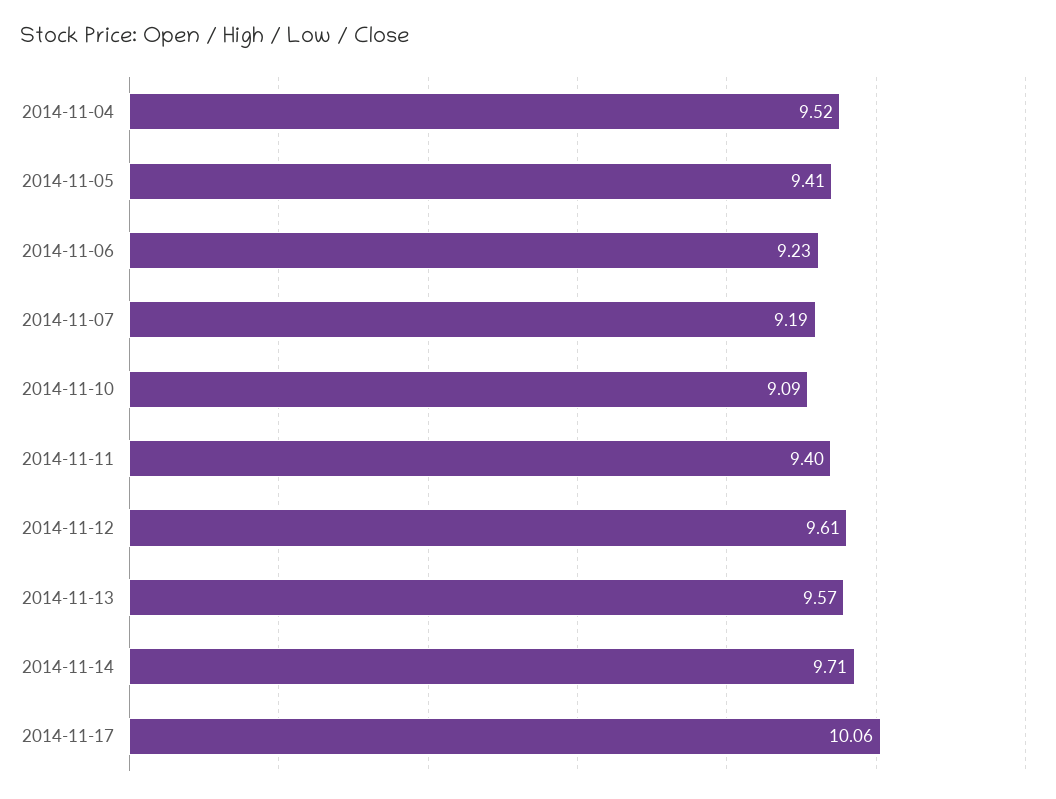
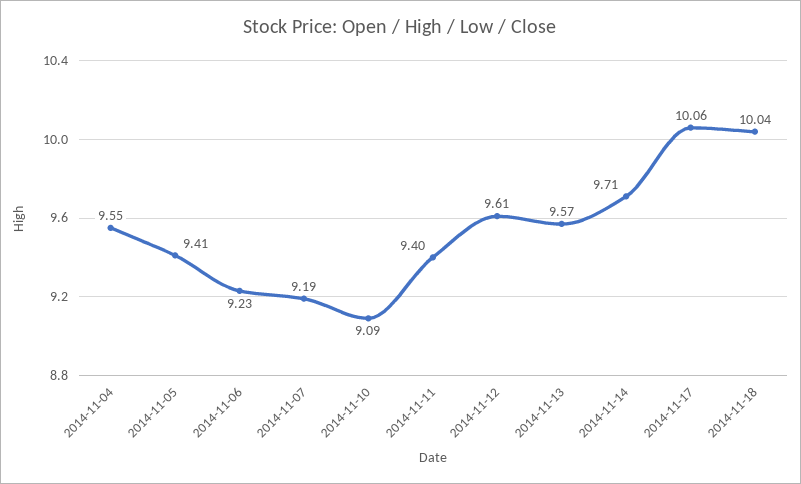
2014-11-04: 9.52 -> 9.55
2014-11-18: none -> 10.04

